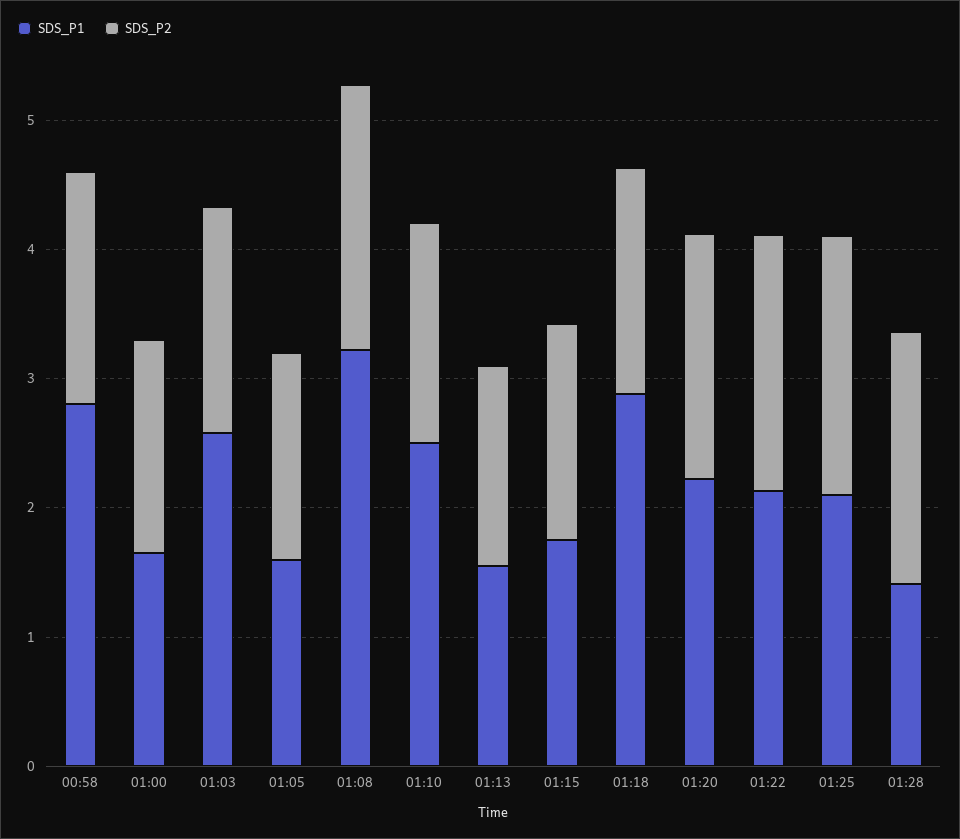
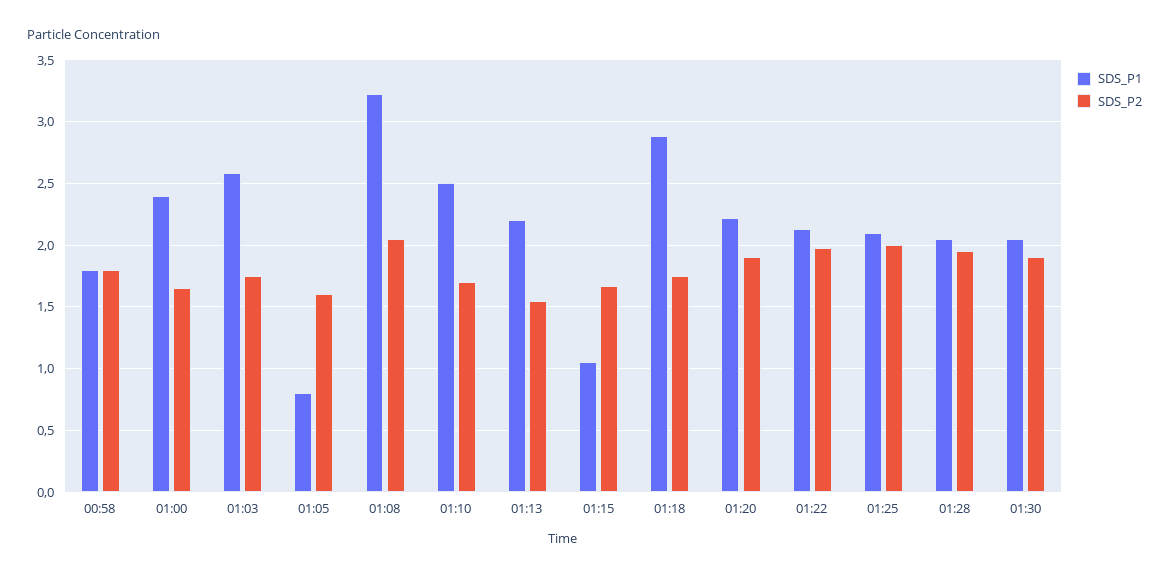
SDS_P1, 00:58: 2.8 -> 1.8
SDS_P1, 01:00: 1.6 -> 2.4
SDS_P1, 01:05: 1.6 -> 0.8
SDS_P1, 01:13: 1.6 -> 2.2
SDS_P1, 01:15: 1.8 -> 1.05
SDS_P1, 01:28: 1.4 -> 2.05
SDS_P1, 01:30: none -> 2.05
SDS_P2, 01:30: none -> 1.9

